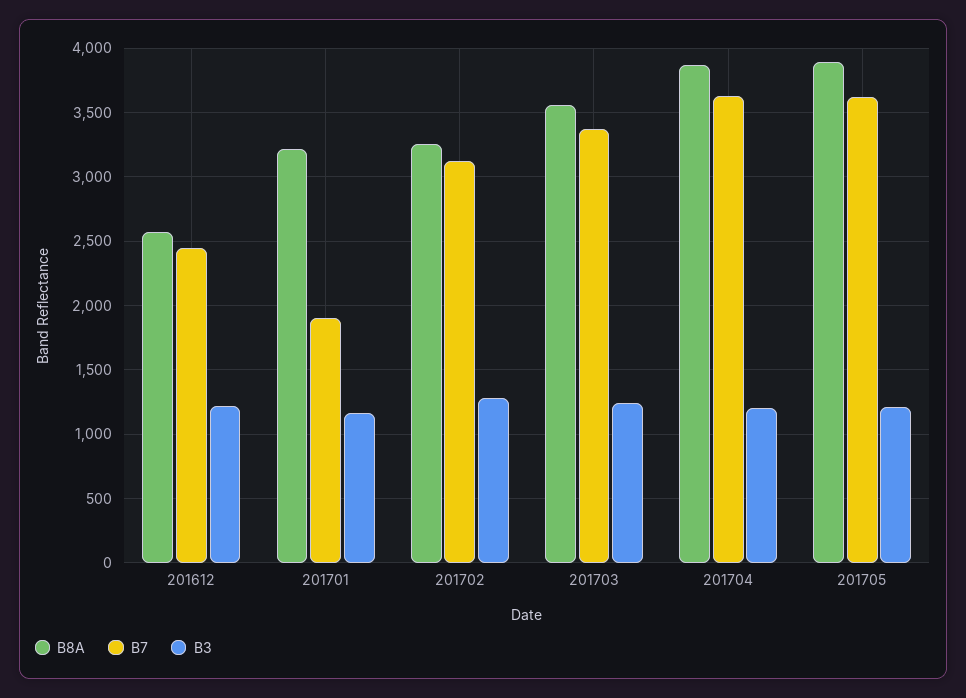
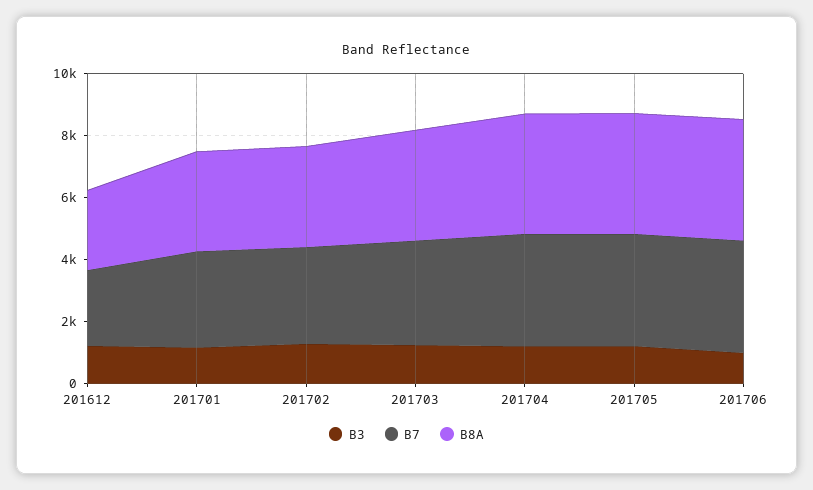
B7, 201701: 1900 -> 3000
B3, 201706: none -> 1000
B7, 201706: none -> 3500
B8A, 201706: none -> 4000

